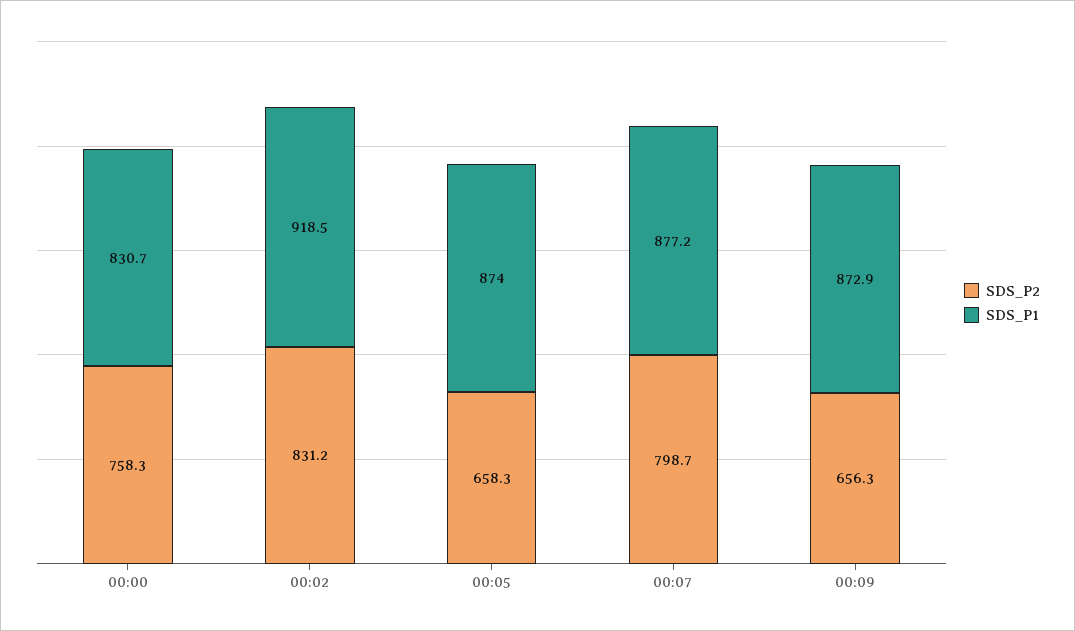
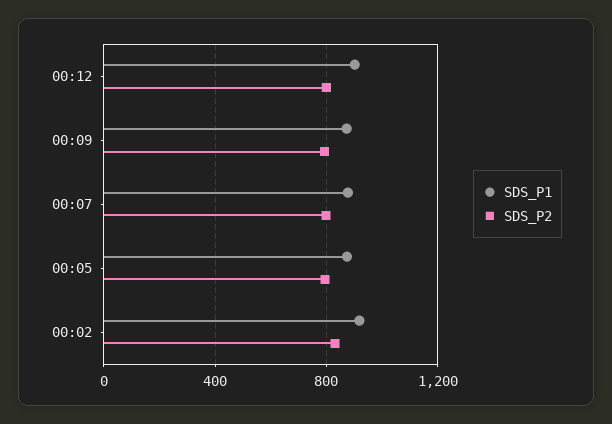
SDS_P2, 00:00: 758.3 -> none
SDS_P1, 00:00: 830.7 -> none
SDS_P2, 00:05: 658.3 -> 800
SDS_P2, 00:09: 656.3 -> 800
SDS_P1, 00:12: none -> 900
SDS_P2, 00:12: none -> 800

